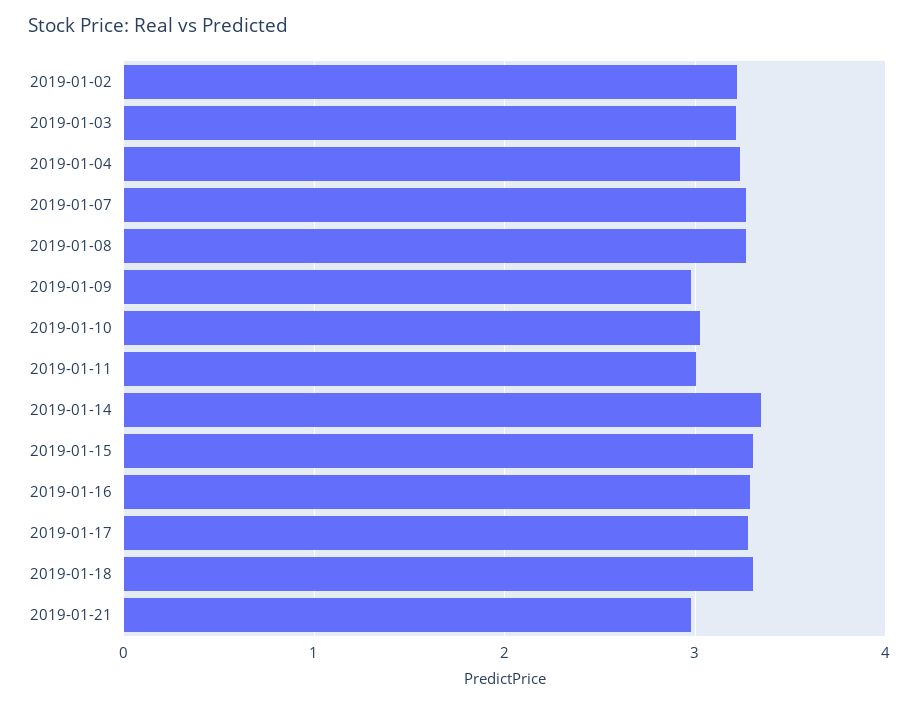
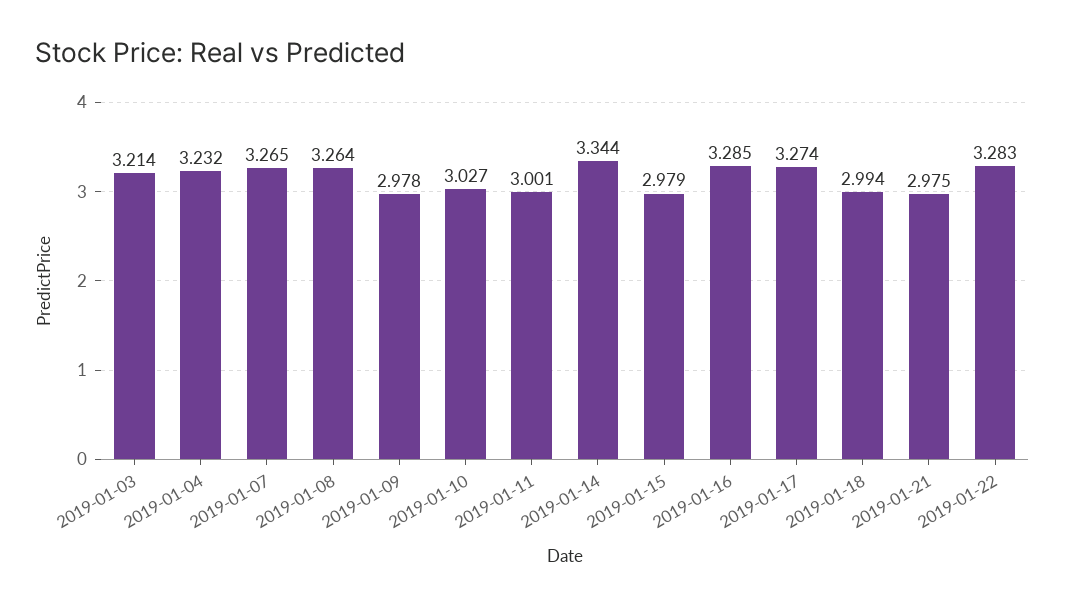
2019-01-02: 3.2 -> none
2019-01-15: 3.3 -> 2.979
2019-01-18: 3.3 -> 2.994
2019-01-22: none -> 3.283

